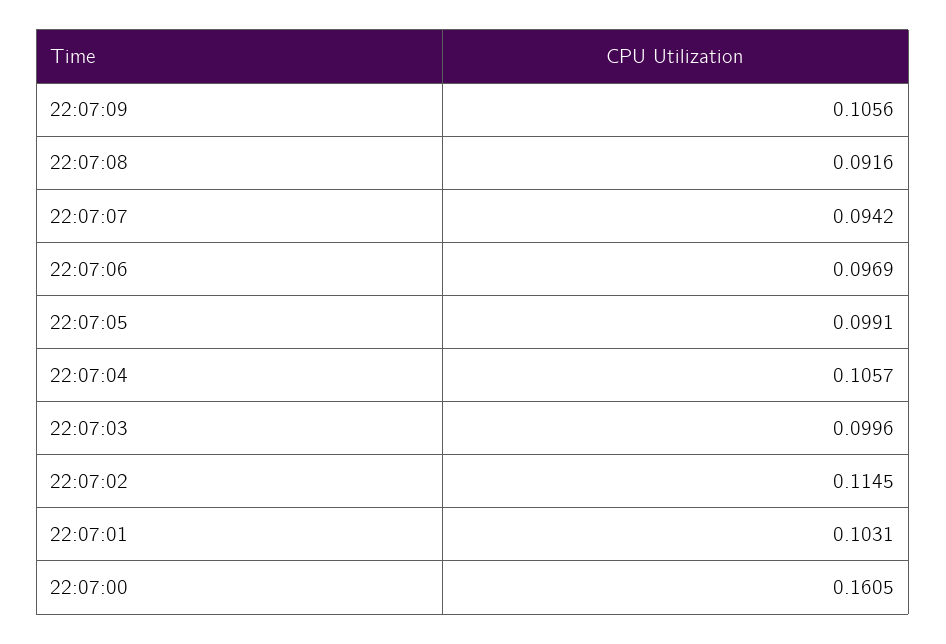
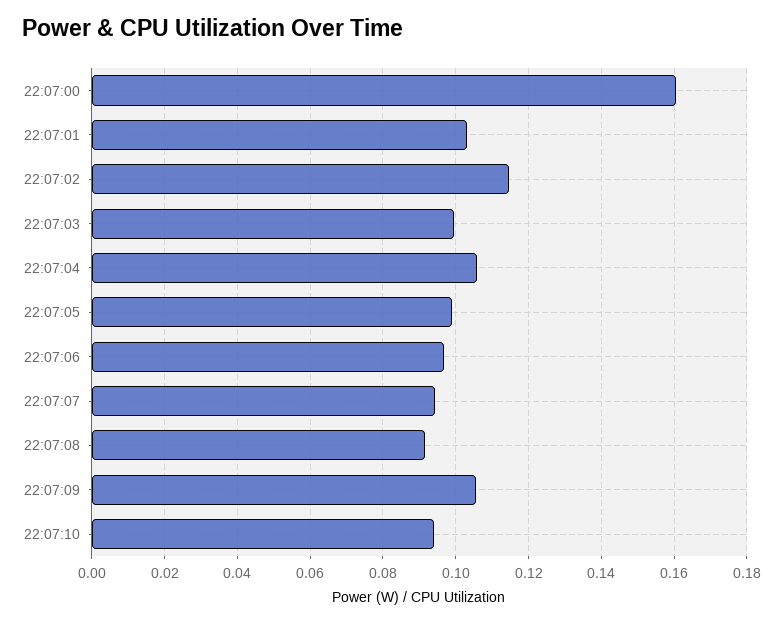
22:07:10: none -> 0.094

